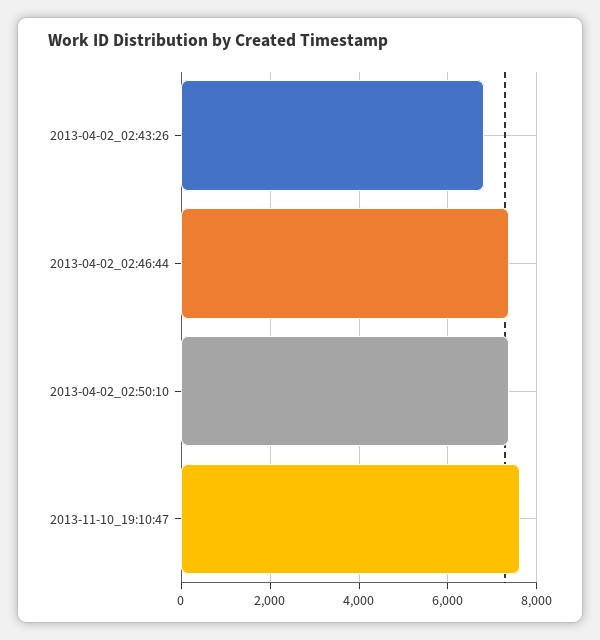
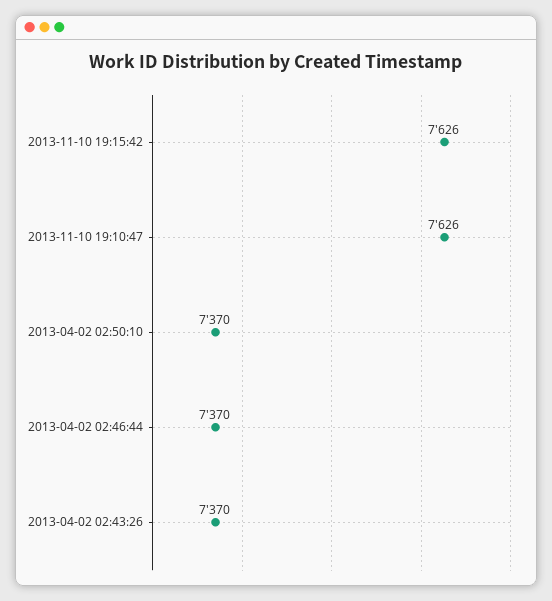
2013-04-02_02:43:26: 6800 -> 7370
2013-11-10 19:15:42: none -> 7626

